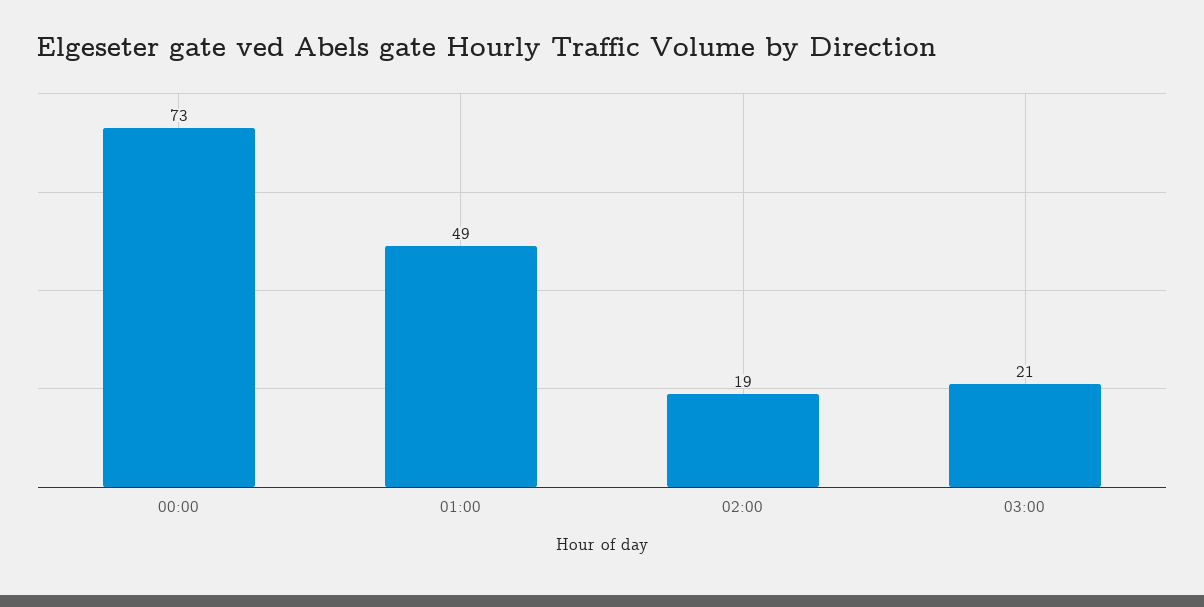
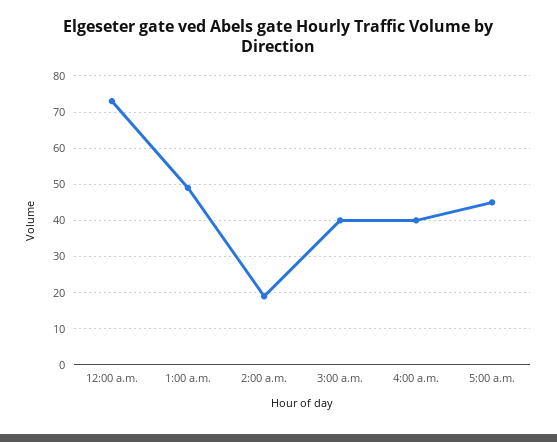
03:00: 21 -> 40
4:00 a.m.: none -> 40
5:00 a.m.: none -> 45

